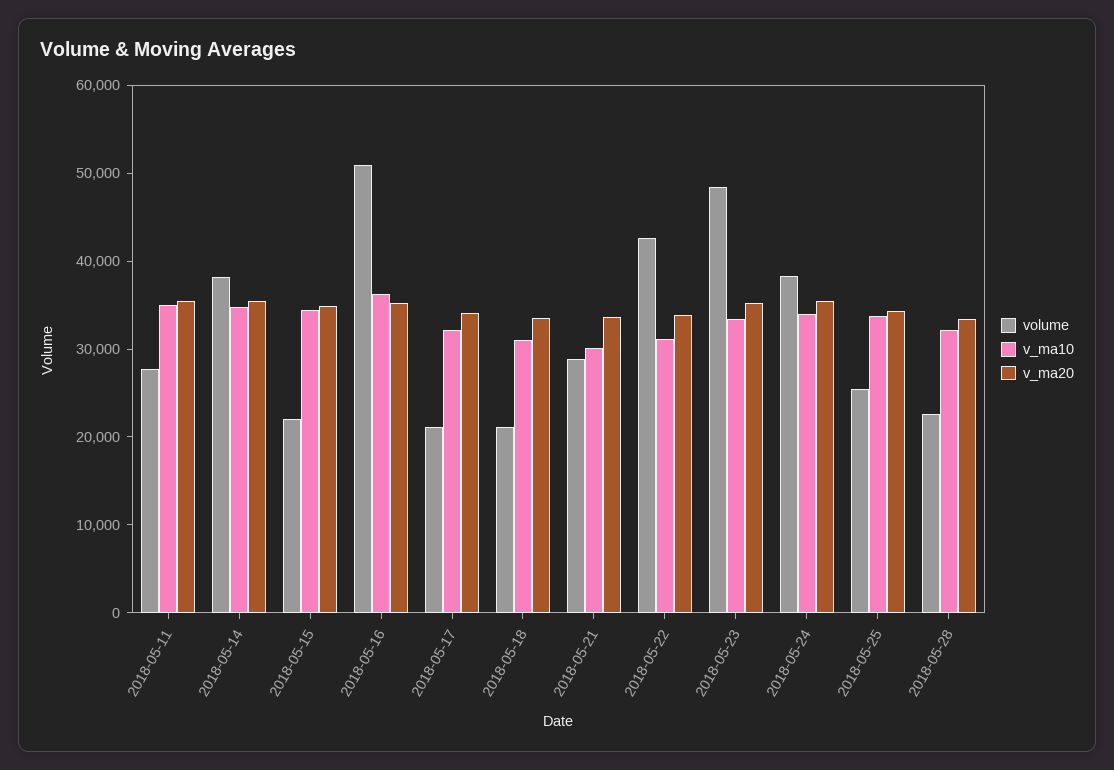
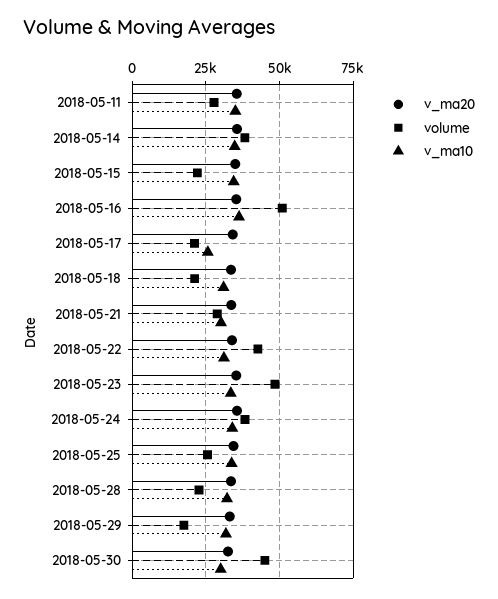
v_ma10, 2018-05-17: 32000 -> 25000
v_ma20, 2018-05-29: none -> 32500
volume, 2018-05-29: none -> 17500
v_ma10, 2018-05-29: none -> 32500
v_ma20, 2018-05-30: none -> 32500
volume, 2018-05-30: none -> 45000
v_ma10, 2018-05-30: none -> 30000

